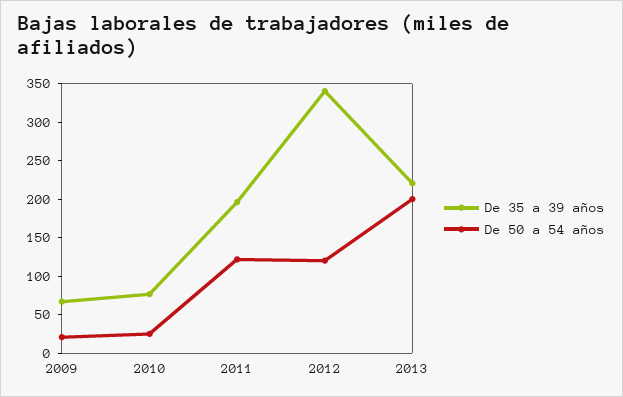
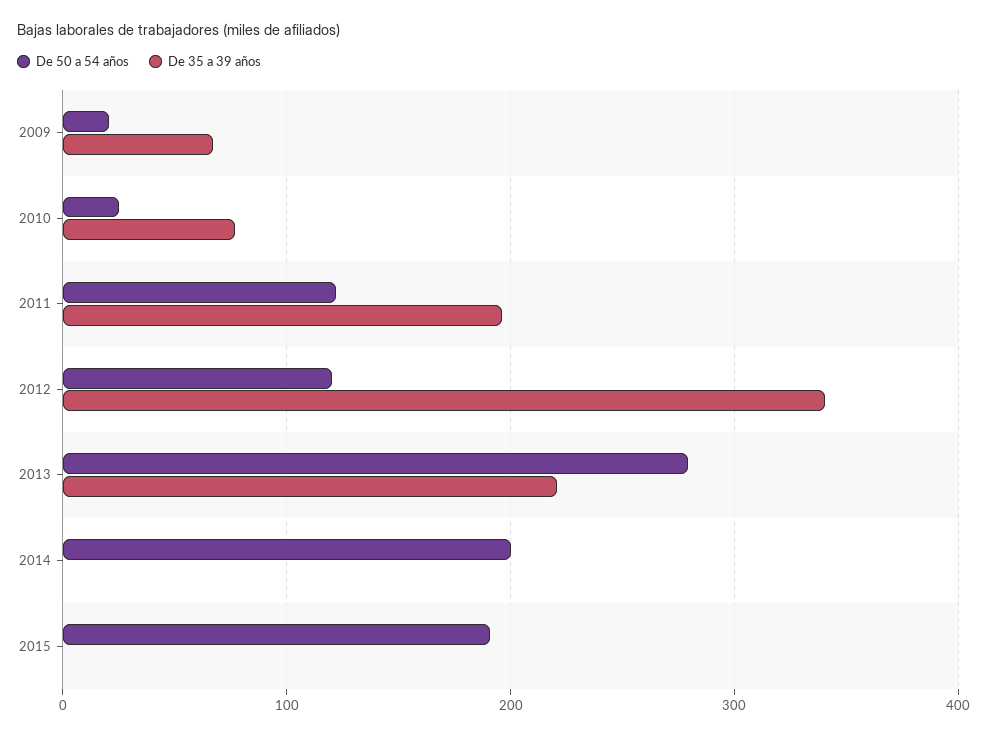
De 50 a 54 años, 2013: 200 -> 280
De 50 a 54 años, 2014: none -> 200
De 35 a 39 años, 2014: none -> 0
De 50 a 54 años, 2015: none -> 190
De 35 a 39 años, 2015: none -> 0

